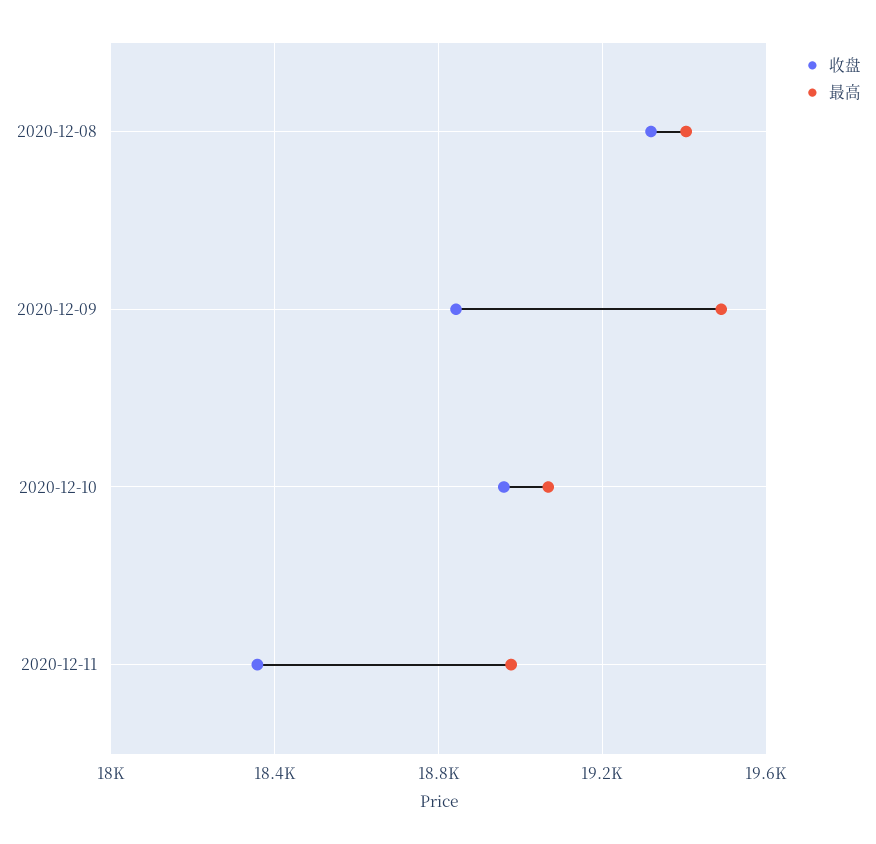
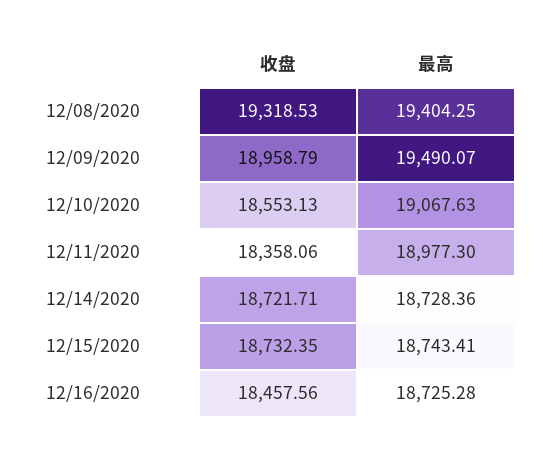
收盘, 2020-12-09: 18850 -> 18958.79
收盘, 2020-12-10: 18950 -> 18553.13
收盘, 12/14/2020: none -> 18721.71
最高, 12/14/2020: none -> 18728.36
收盘, 12/15/2020: none -> 18732.35
最高, 12/15/2020: none -> 18743.41
收盘, 12/16/2020: none -> 18457.56
最高, 12/16/2020: none -> 18725.28

